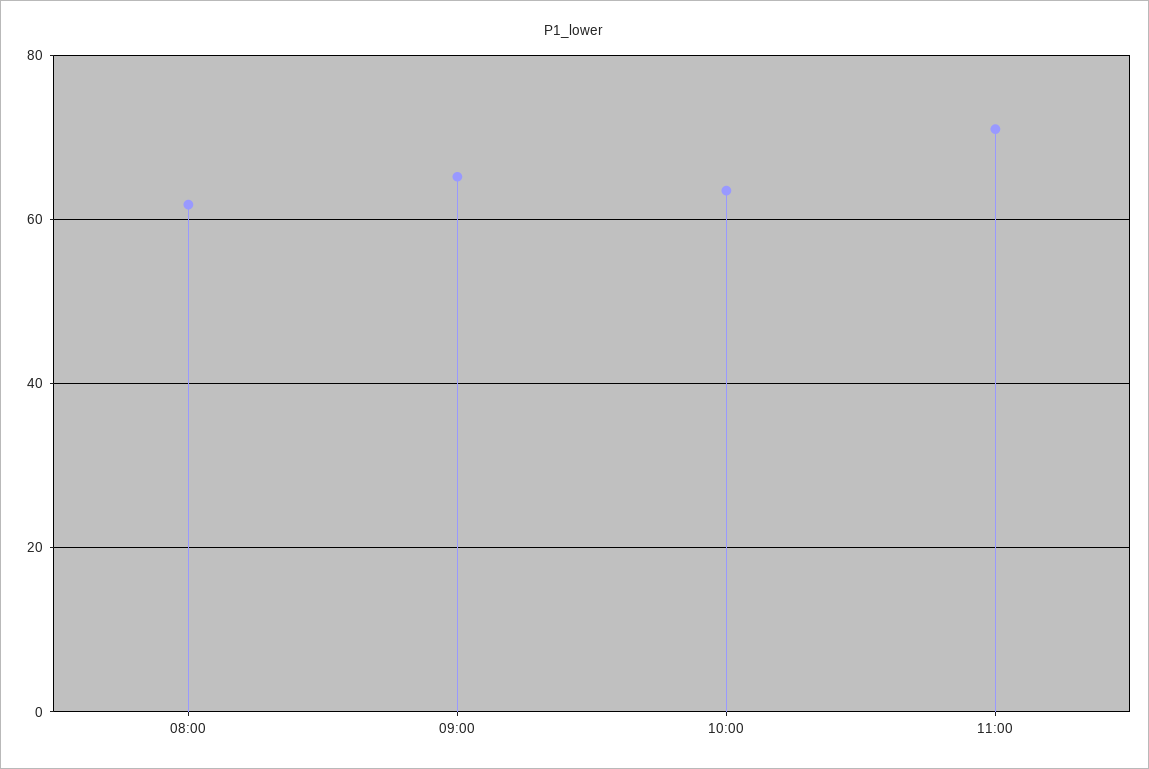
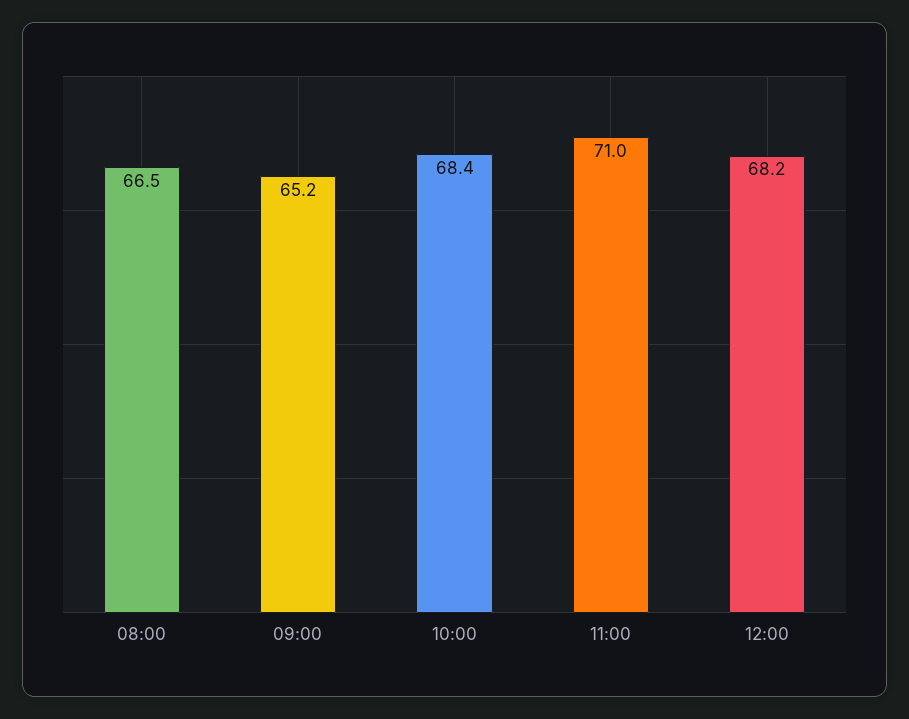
08:00: 62 -> 66.5
10:00: 64 -> 68.4
12:00: none -> 68.2

